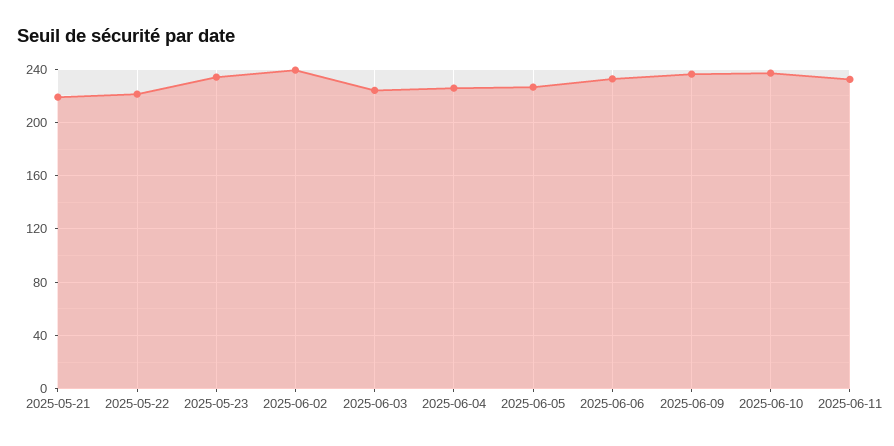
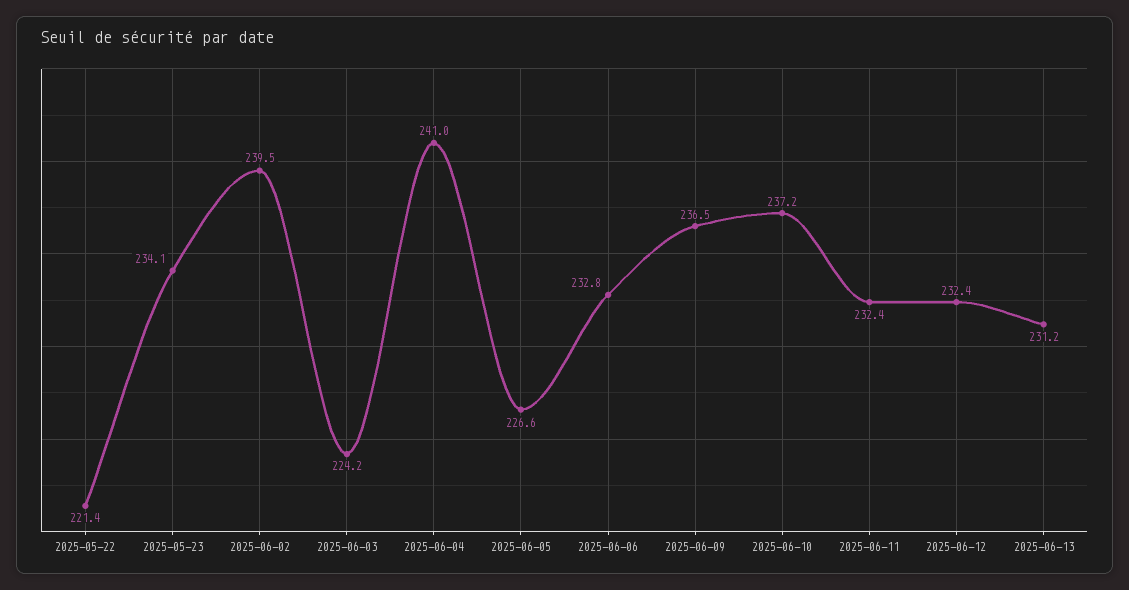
2025-05-21: 220 -> none
2025-06-04: 225 -> 241
2025-06-12: none -> 232.4
2025-06-13: none -> 231.2

